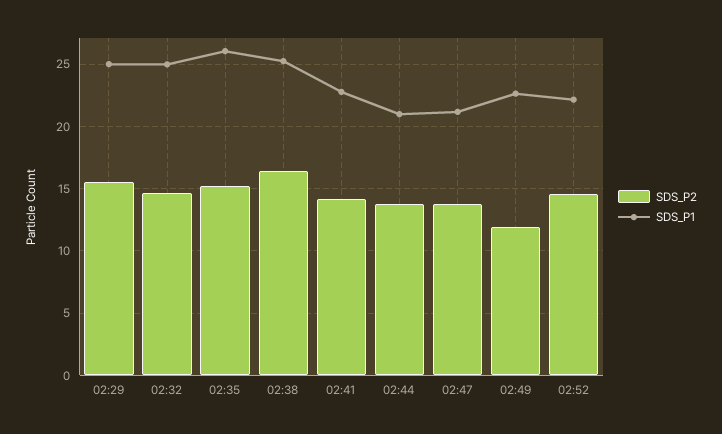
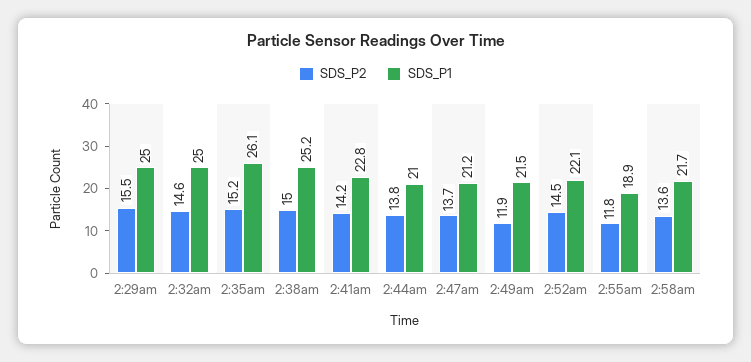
SDS_P2, 02:38: 16.5 -> 15
SDS_P1, 02:49: 22.5 -> 21.5
SDS_P2, 2:55am: none -> 11.8
SDS_P1, 2:55am: none -> 18.9
SDS_P2, 2:58am: none -> 13.6
SDS_P1, 2:58am: none -> 21.7

